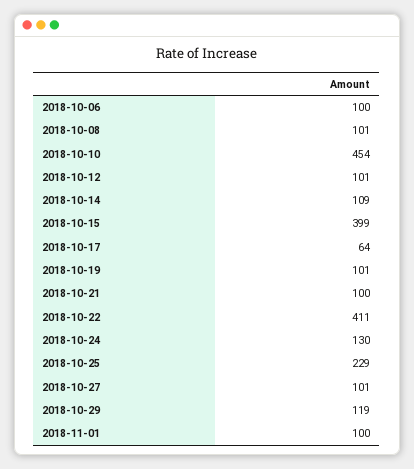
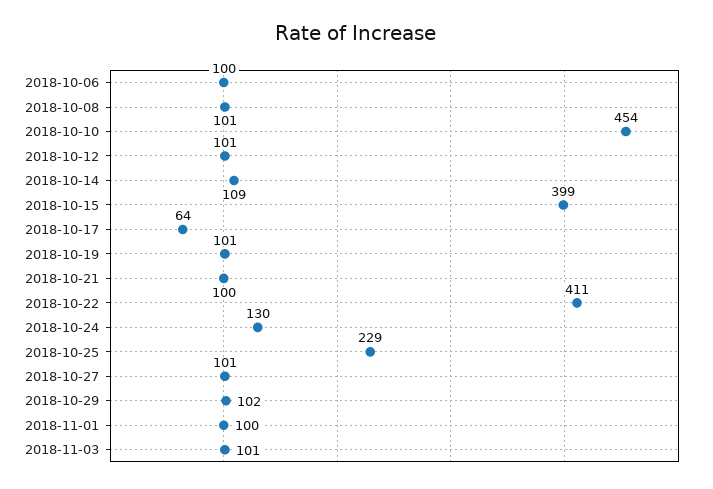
2018-10-29: 119 -> 102
2018-11-03: none -> 101

